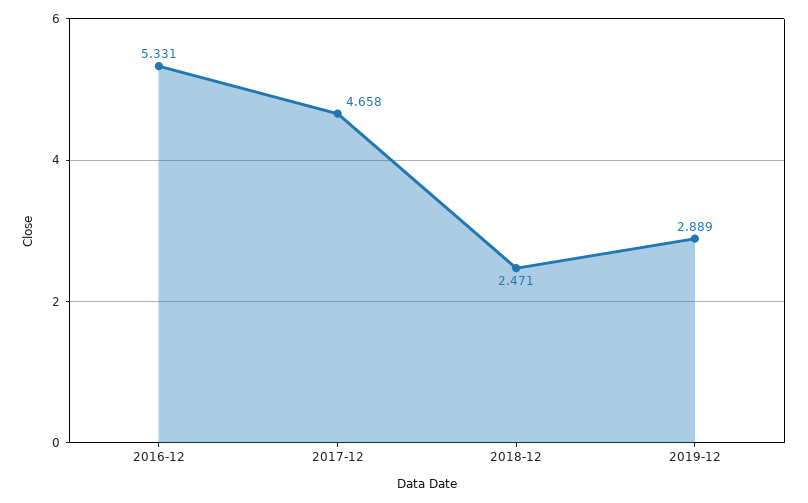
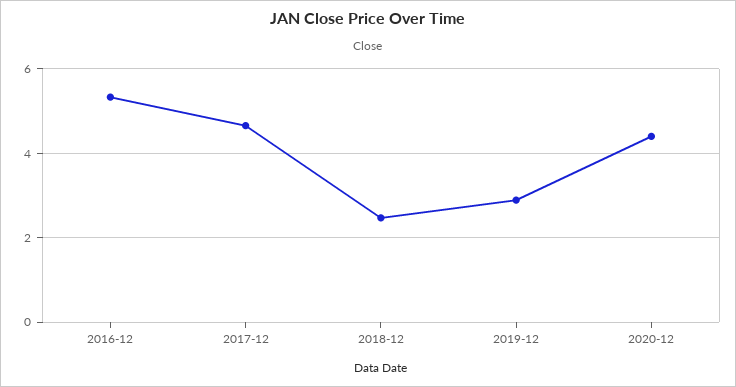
2020-12: none -> 4.4

